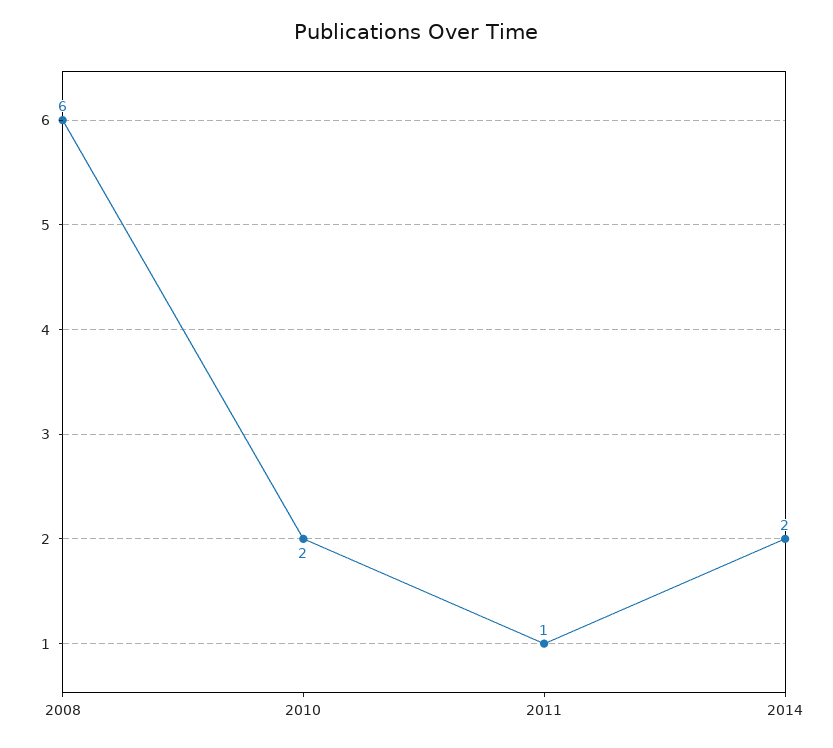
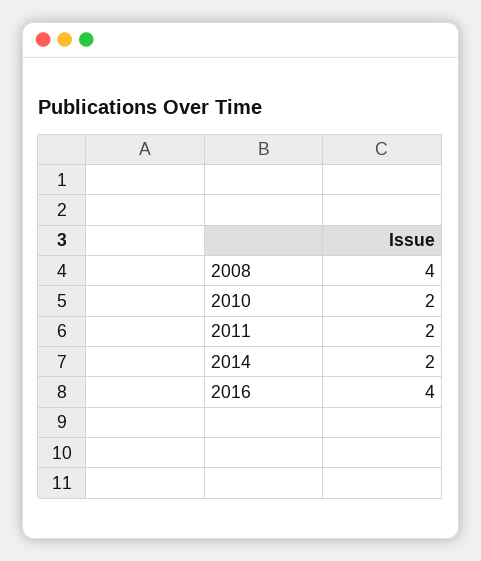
2008: 6 -> 4
2011: 1 -> 2
2016: none -> 4

